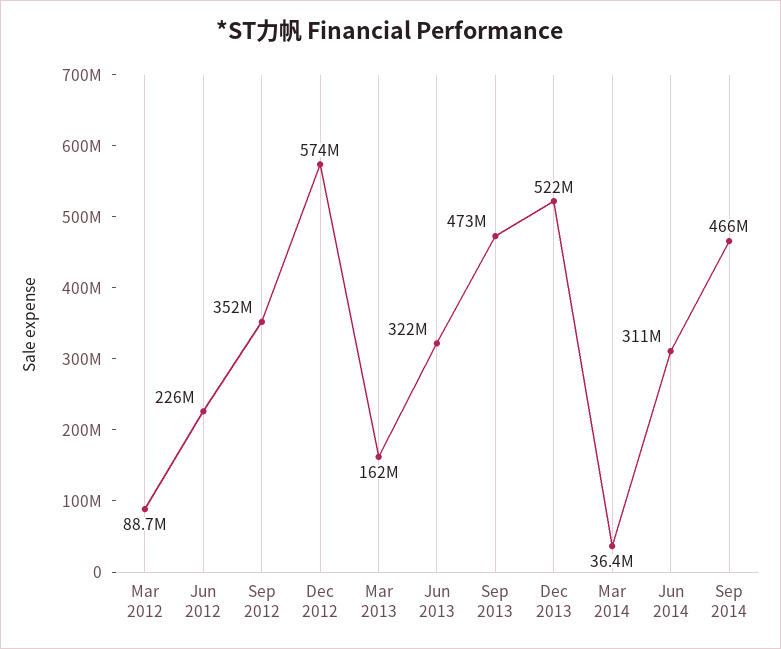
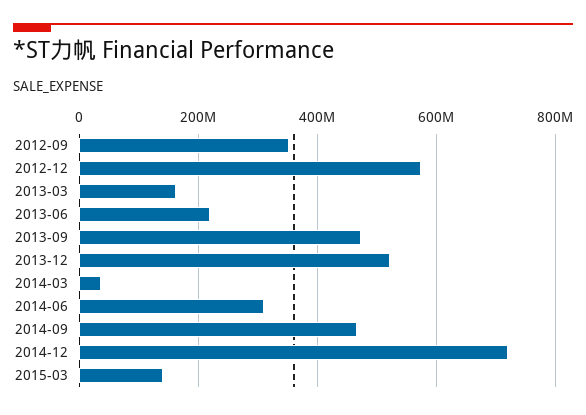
Mar 2012: 88700000 -> none
Jun 2012: 226000000 -> none
Jun 2013: 322000000 -> 220000000
2014-12: none -> 720000000
2015-03: none -> 140000000

